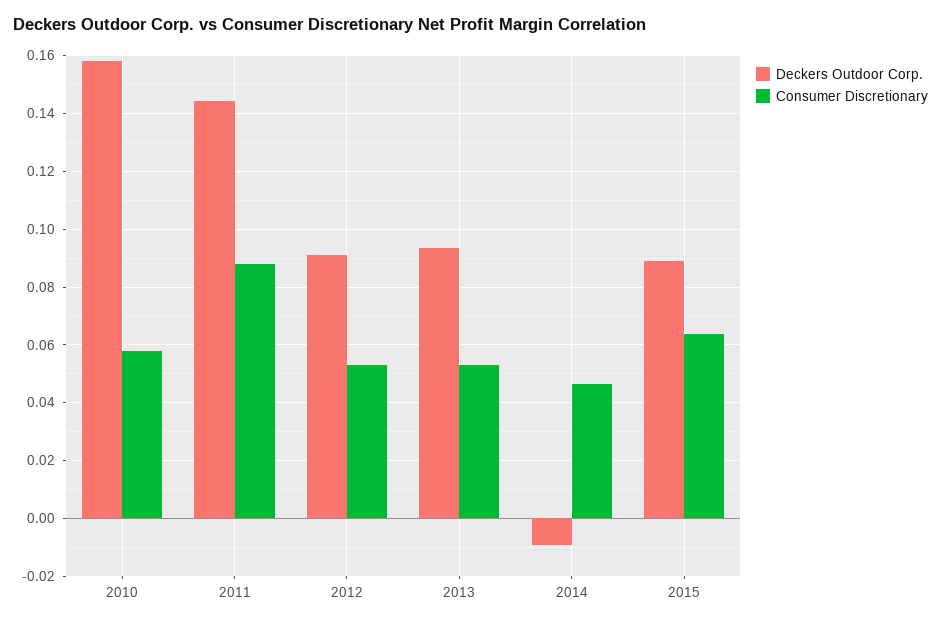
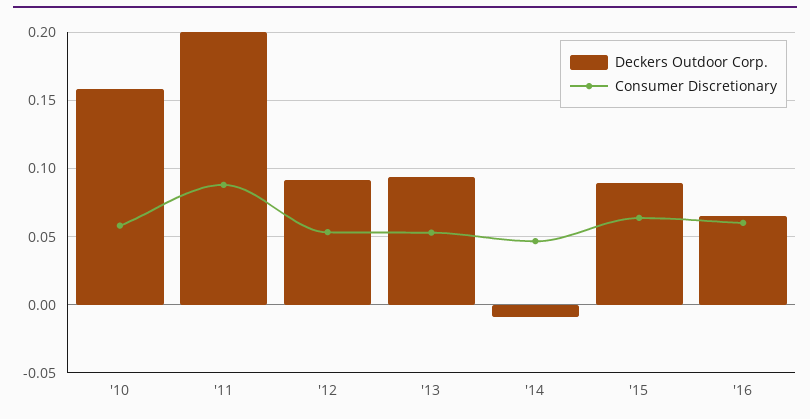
Deckers Outdoor Corp., 2011: 0.145 -> 0.2
Deckers Outdoor Corp., '16: none -> 0.065
Consumer Discretionary, '16: none -> 0.06

